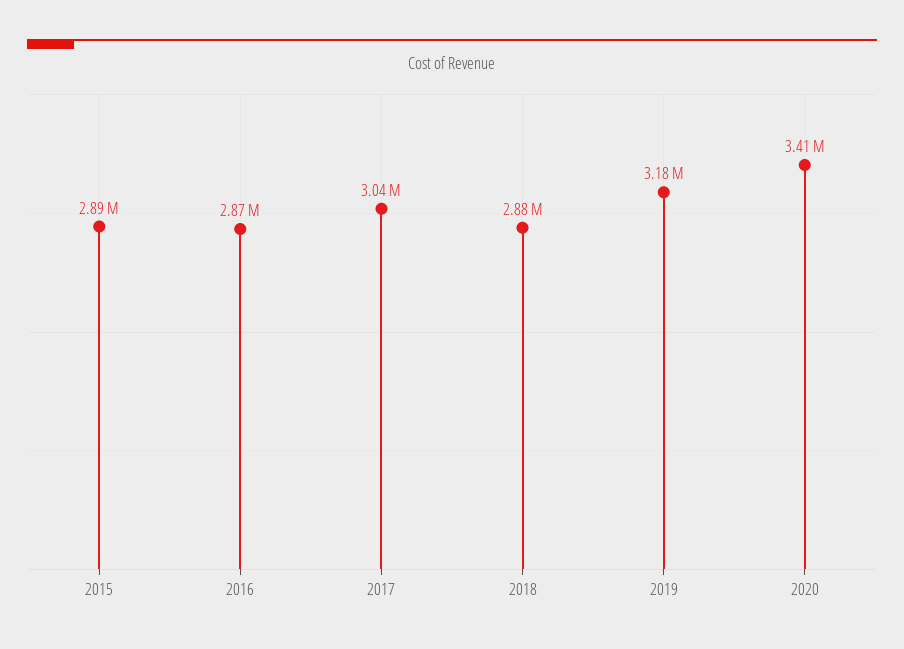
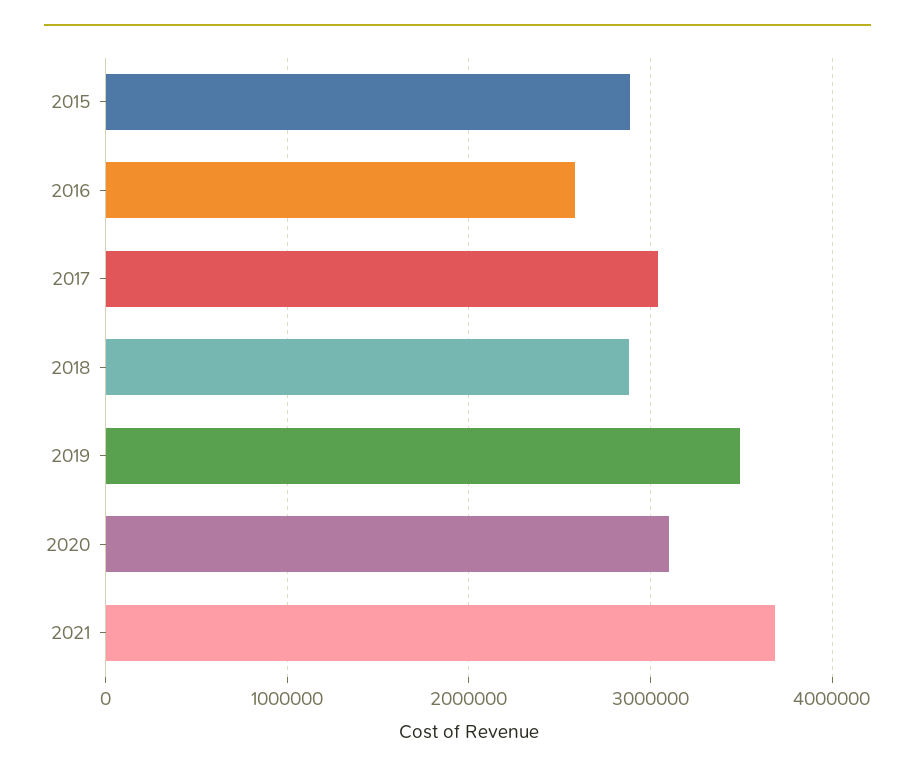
2016: 2870000 -> 2600000
2019: 3180000 -> 3500000
2020: 3410000 -> 3100000
2021: none -> 3700000

